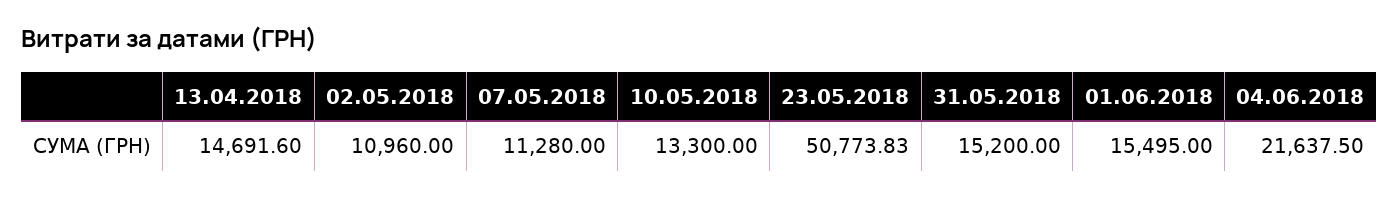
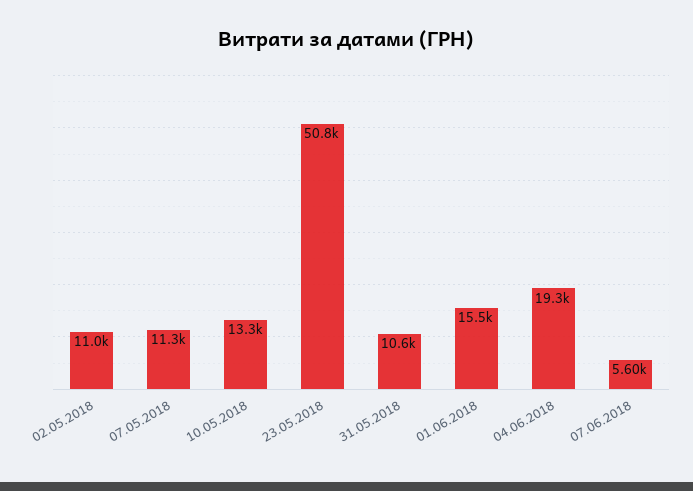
13.04.2018: 14691.6 -> none
31.05.2018: 15200 -> 10600
04.06.2018: 21637.5 -> 19300
07.06.2018: none -> 5600

